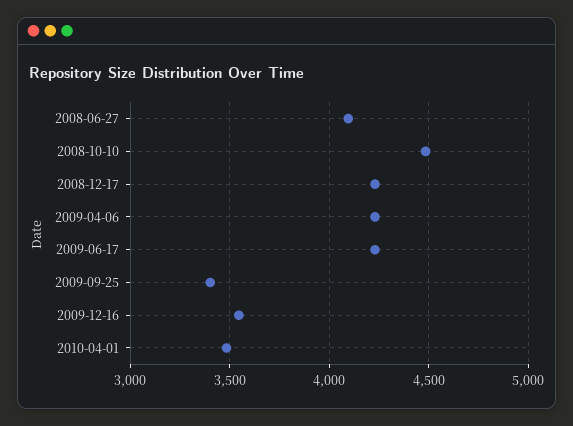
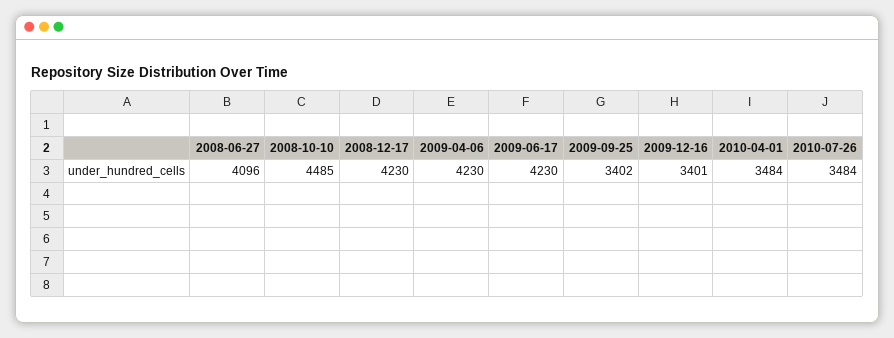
2009-12-16: 3550 -> 3401
2010-07-26: none -> 3484

